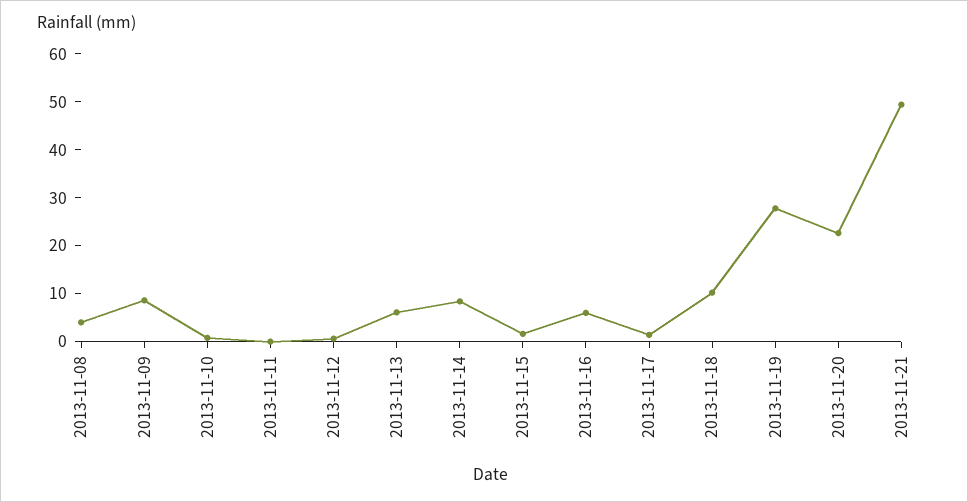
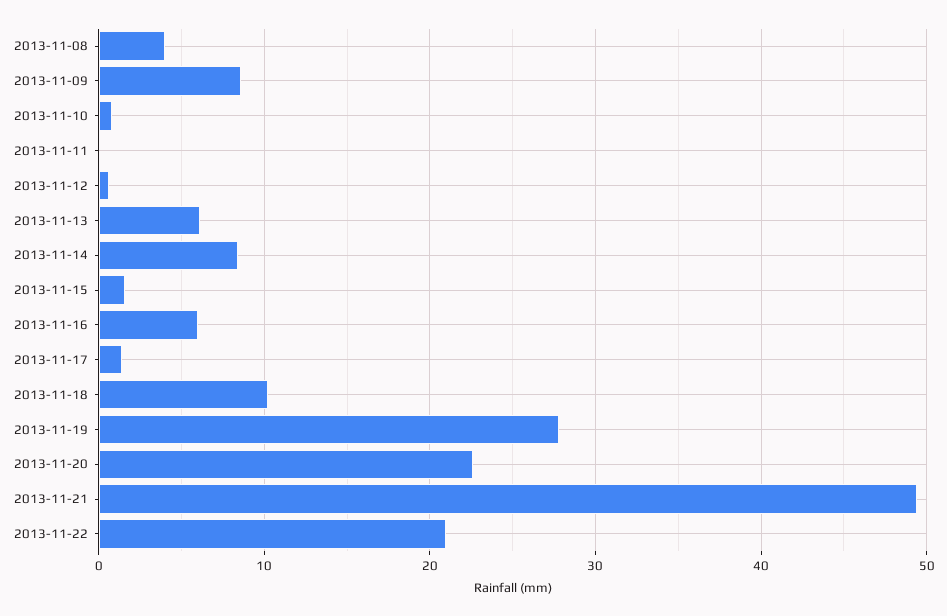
2013-11-22: none -> 21

